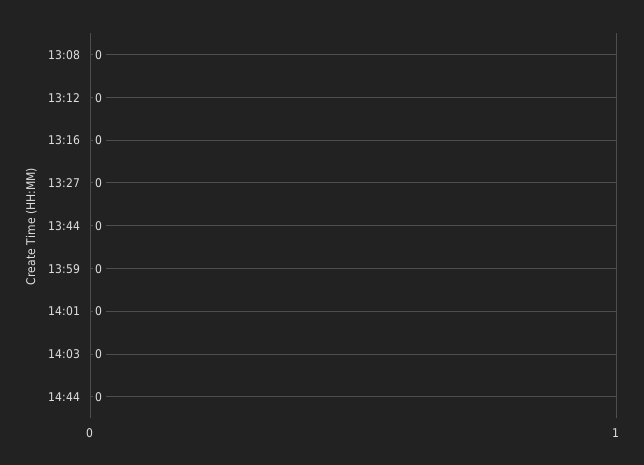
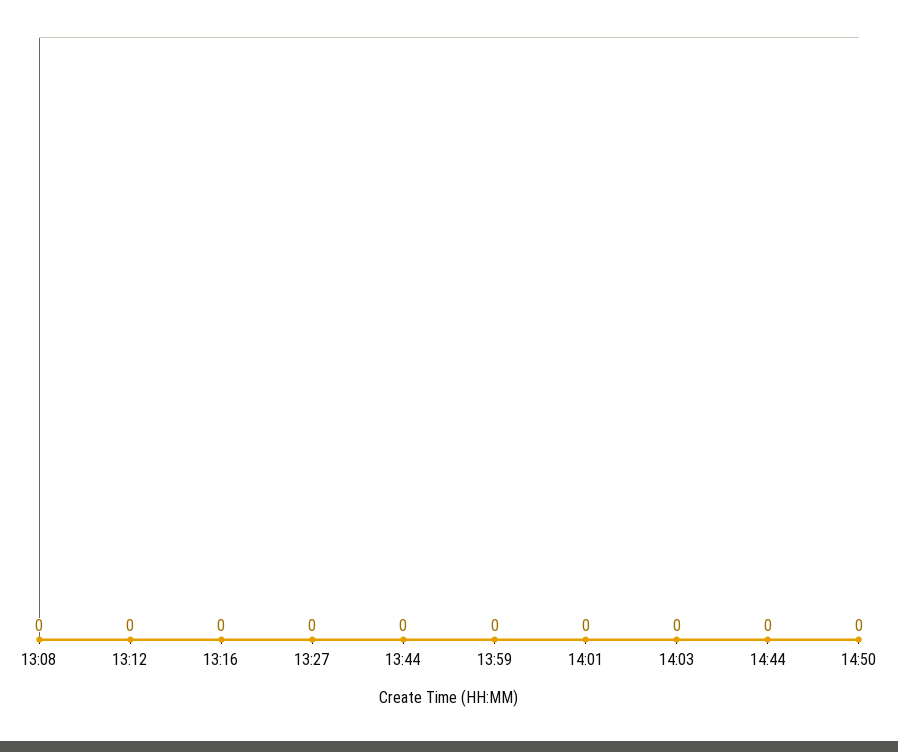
14:50: none -> 0

